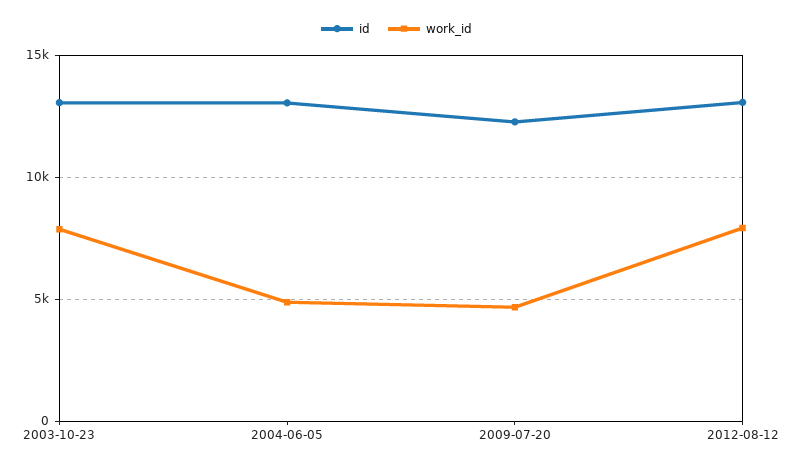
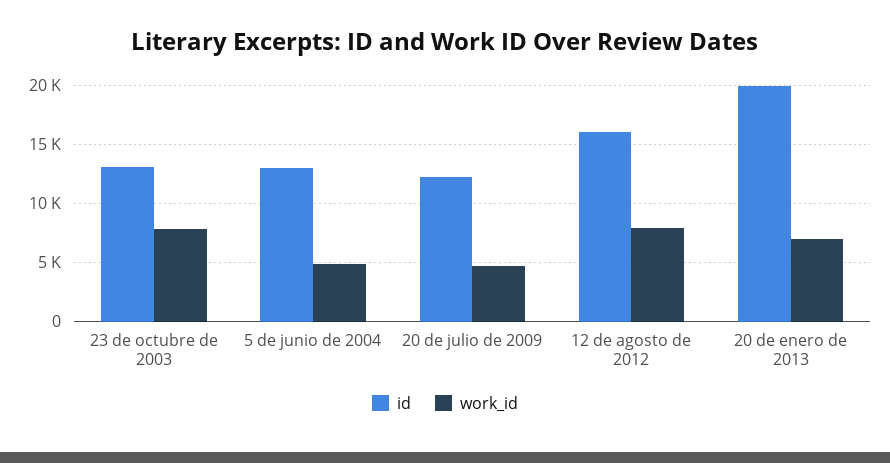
id, 2012-08-12: 13000 -> 16000
id, 20 de enero de 2013: none -> 20000
work_id, 20 de enero de 2013: none -> 7000

